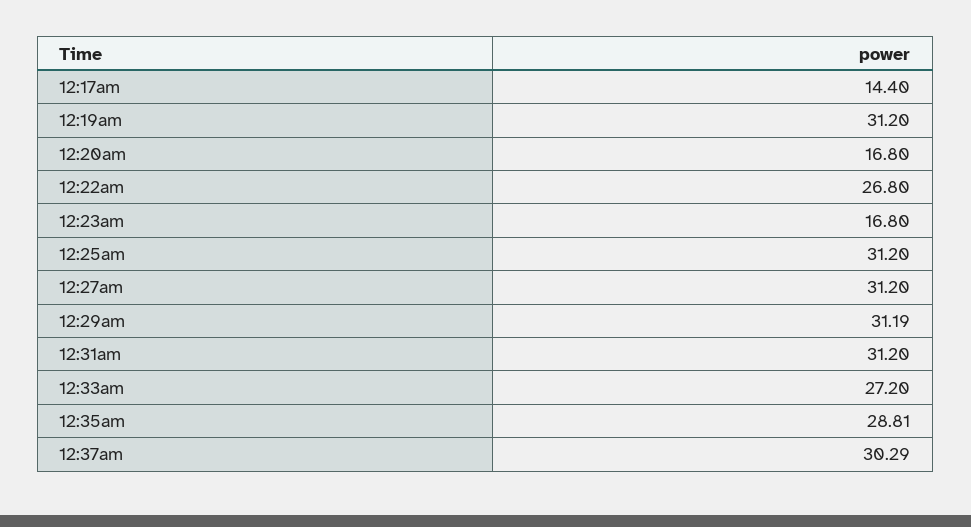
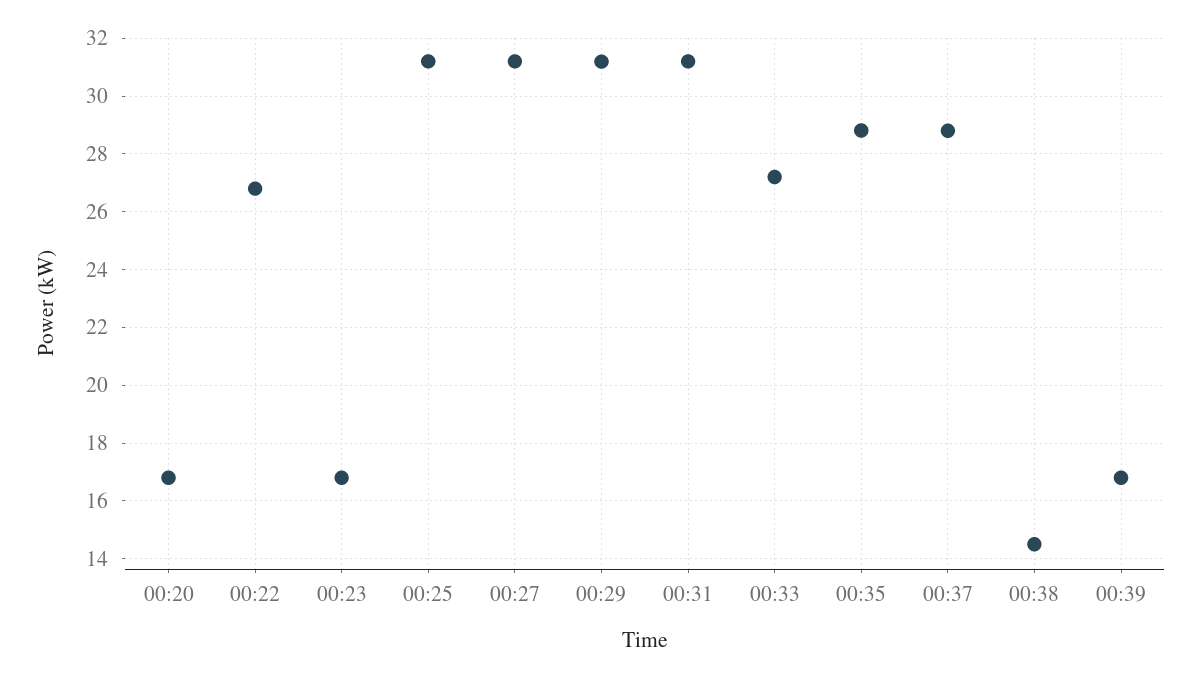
12:17am: 14.4 -> none
12:19am: 31.2 -> none
12:37am: 30.29 -> 28.75
00:38: none -> 14.5
00:39: none -> 16.75

